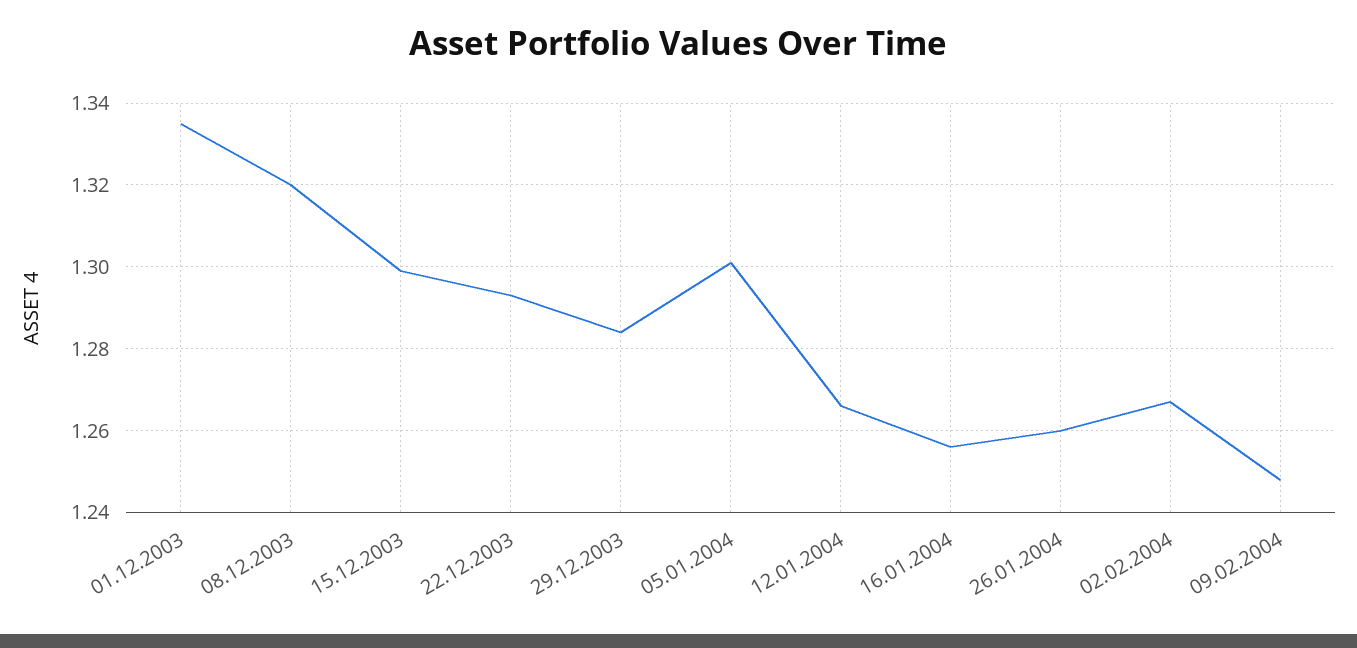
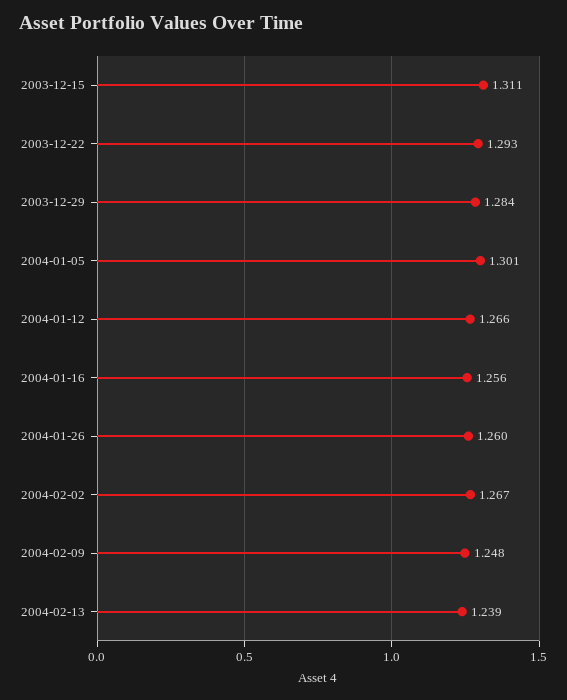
01.12.2003: 1.335 -> none
08.12.2003: 1.32 -> none
15.12.2003: 1.3 -> 1.311
2004-02-13: none -> 1.239

